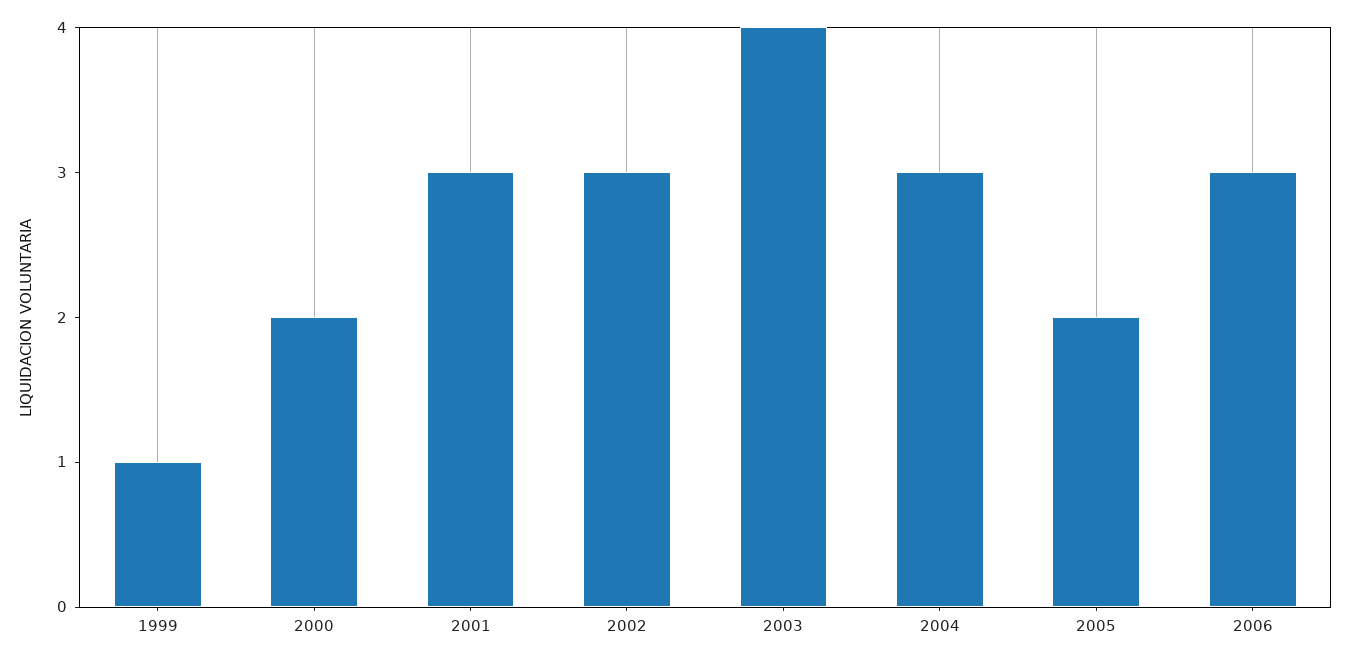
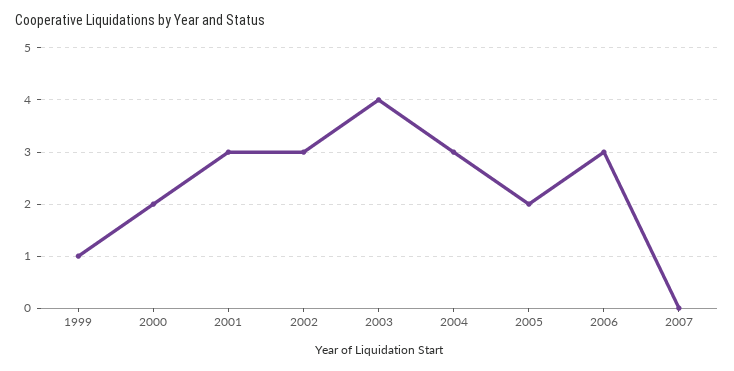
2007: none -> 0

